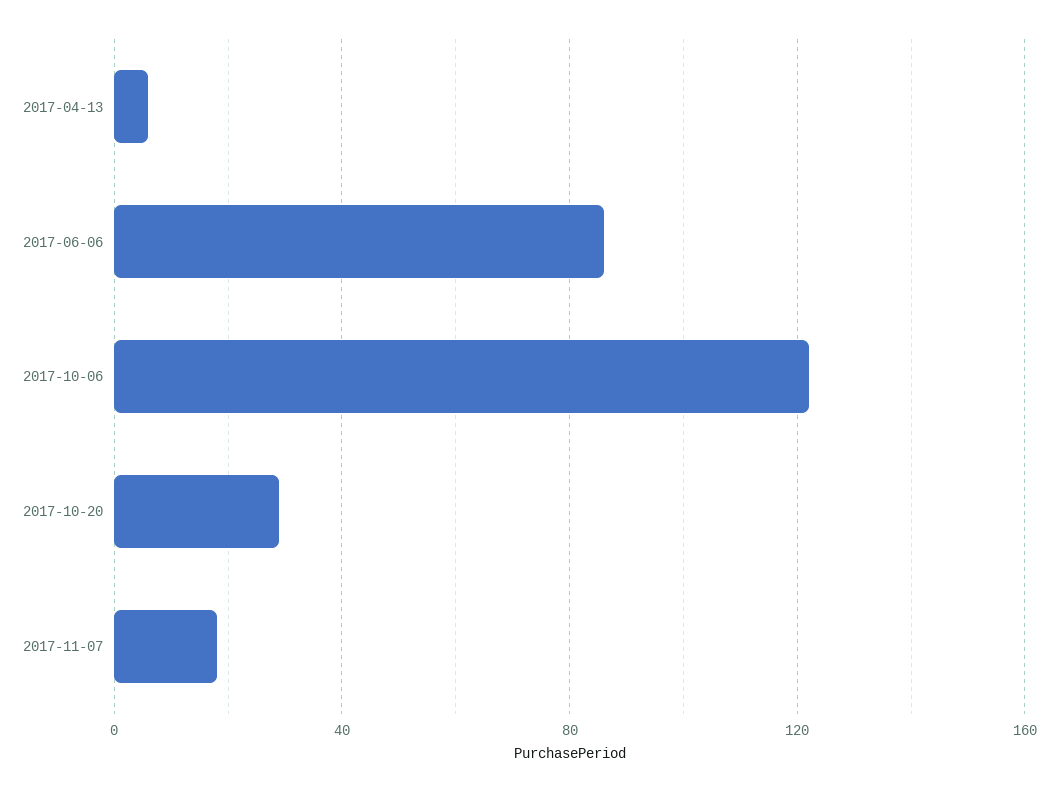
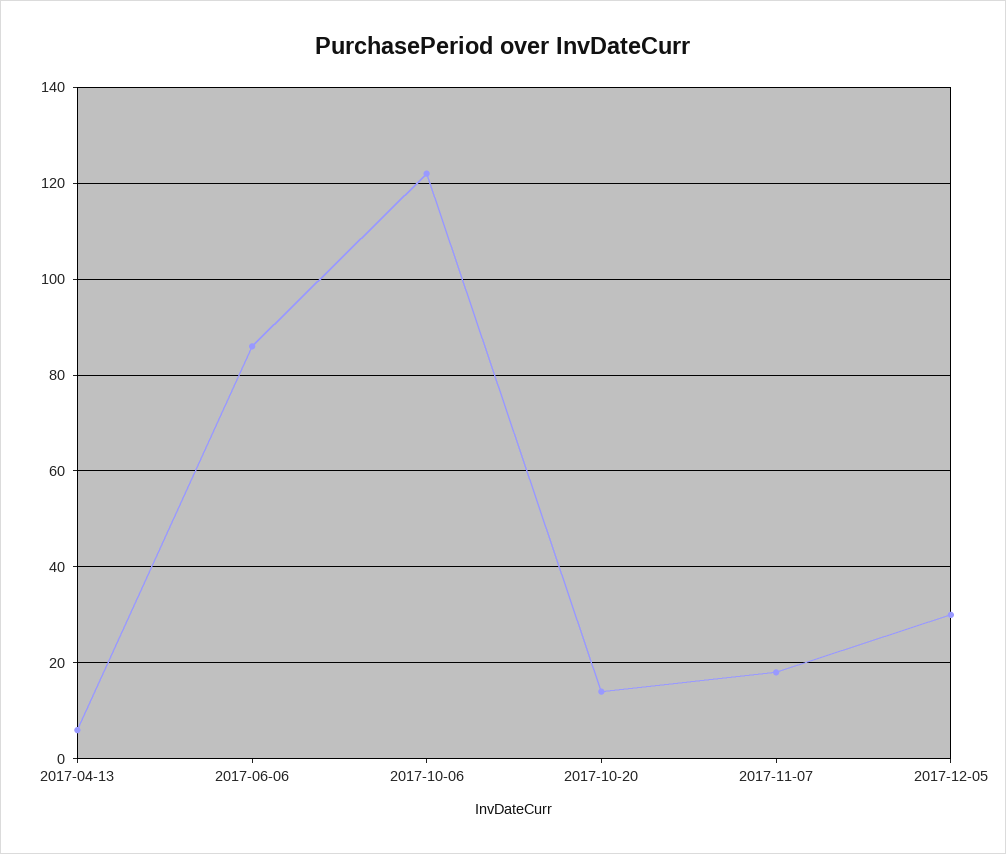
2017-10-20: 30 -> 15
2017-12-05: none -> 30

